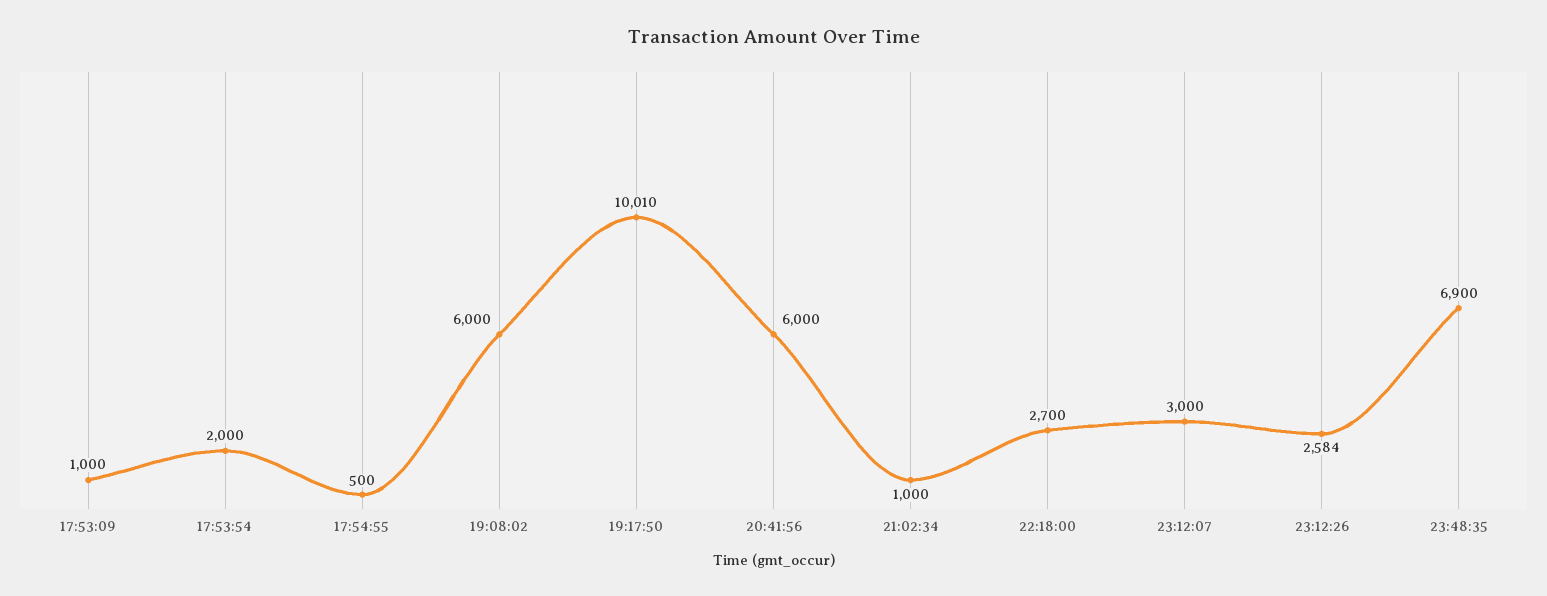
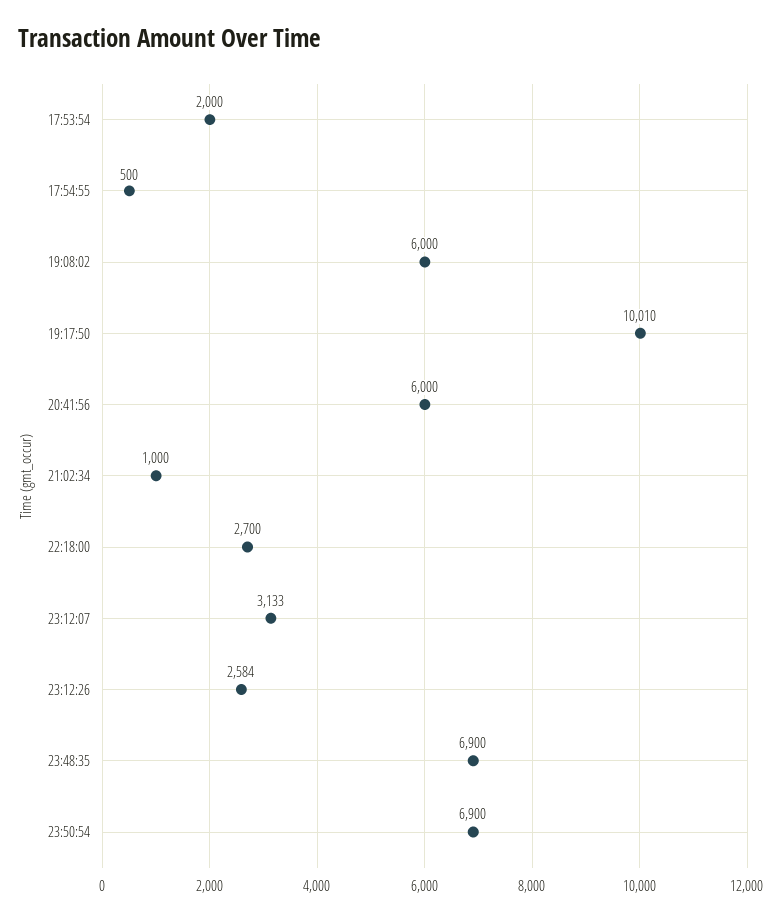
17:53:09: 1000 -> none
23:12:07: 3000 -> 3133
23:50:54: none -> 6900

